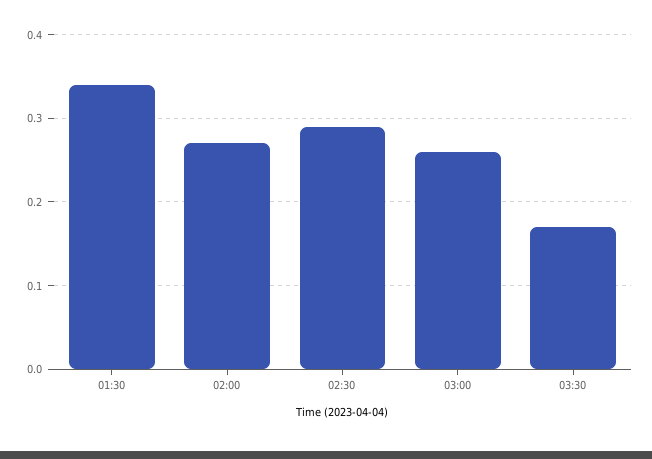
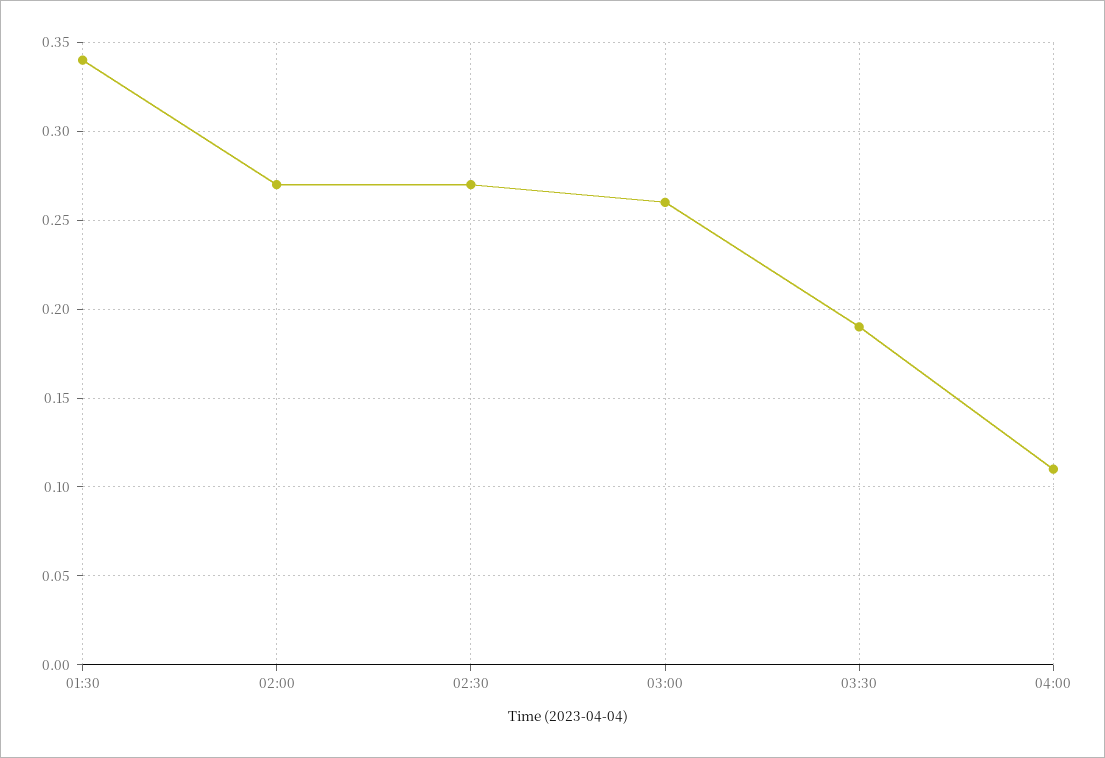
02:30: 0.29 -> 0.27
03:30: 0.17 -> 0.19
04:00: none -> 0.11

